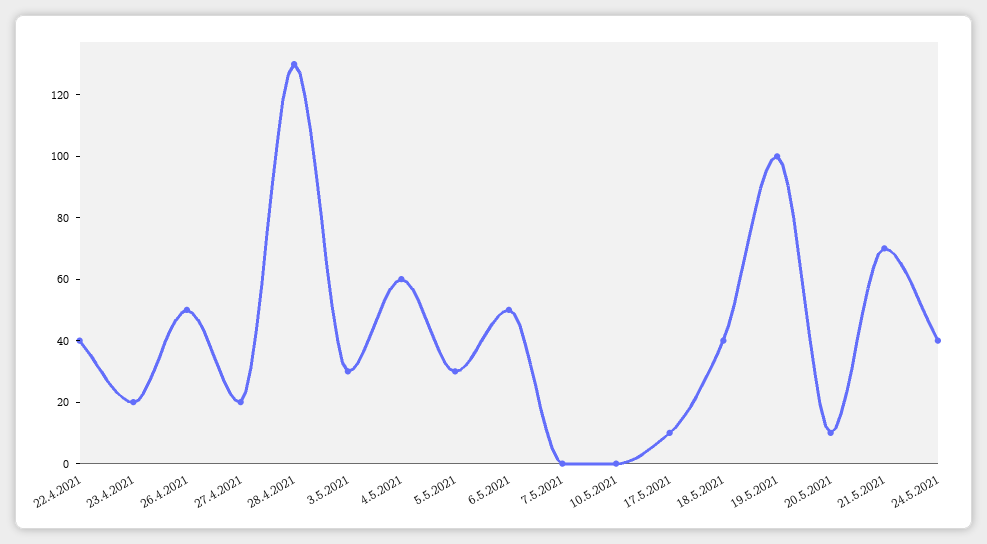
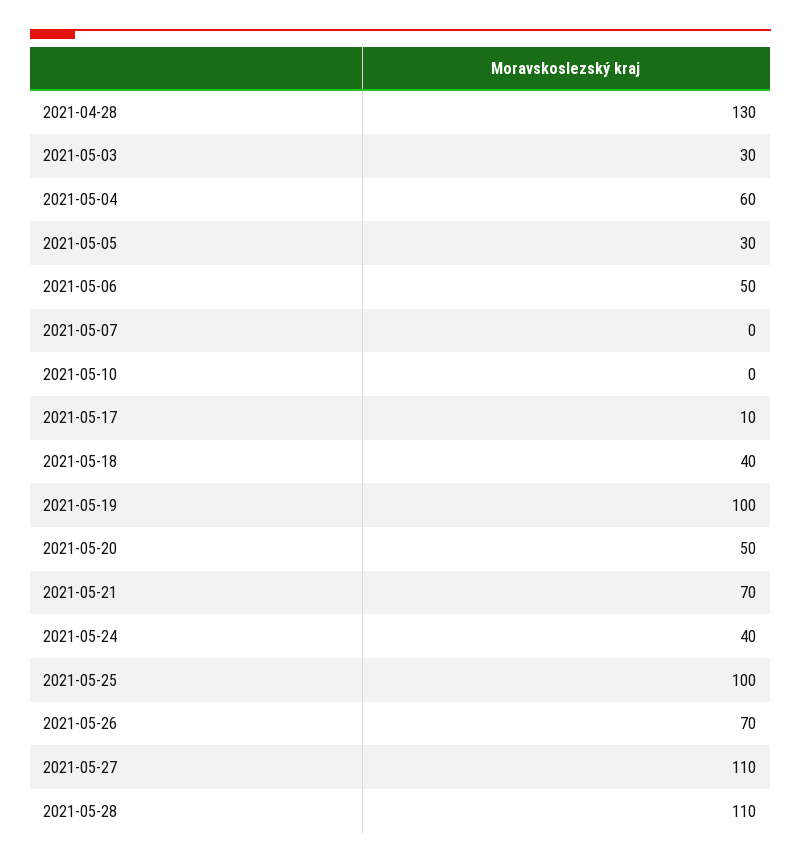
22.4.2021: 40 -> none
23.4.2021: 20 -> none
26.4.2021: 50 -> none
27.4.2021: 20 -> none
20.5.2021: 10 -> 50
2021-05-25: none -> 100
2021-05-26: none -> 70
2021-05-27: none -> 110
2021-05-28: none -> 110

